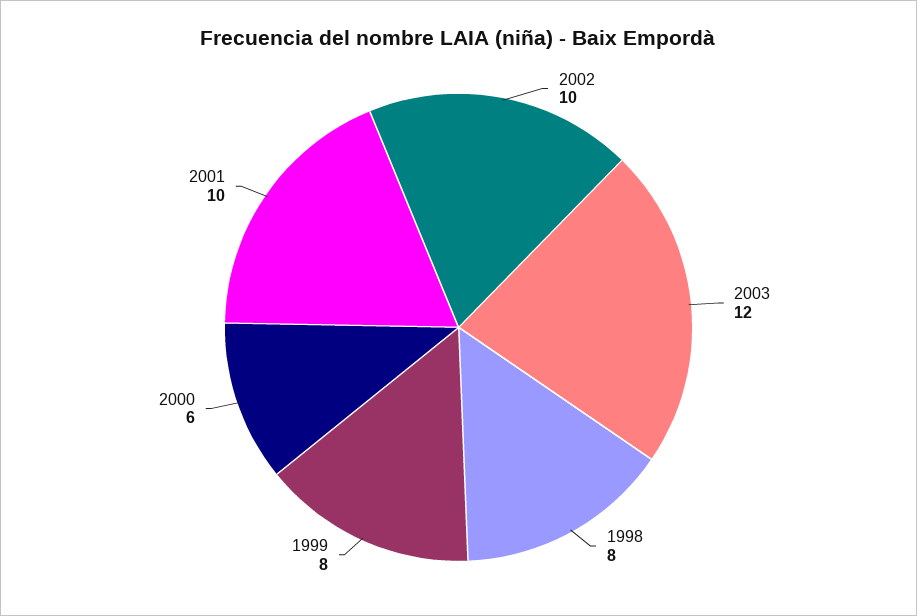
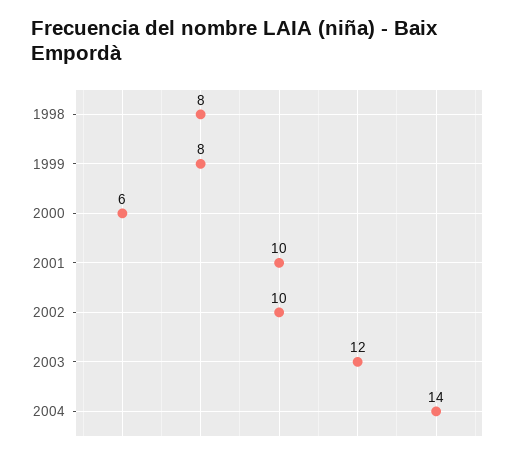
2004: none -> 14

